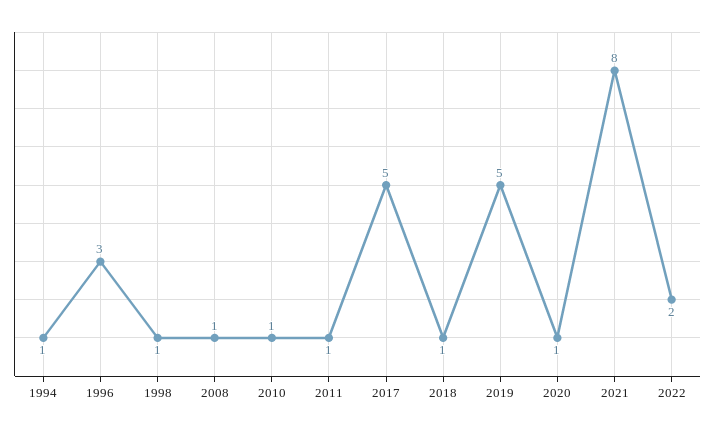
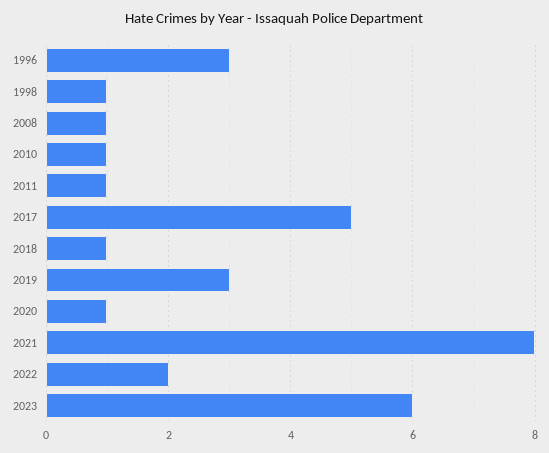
1994: 1 -> none
2019: 5 -> 3
2023: none -> 6

